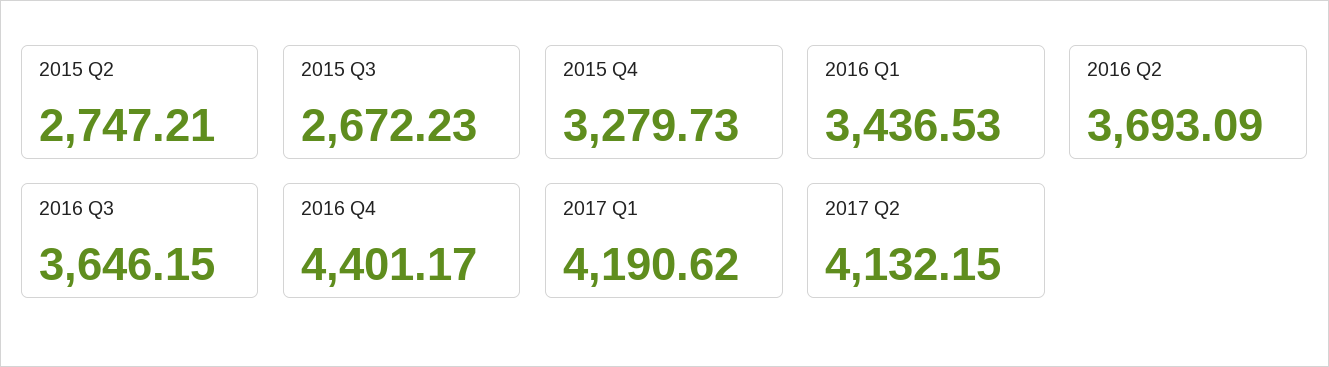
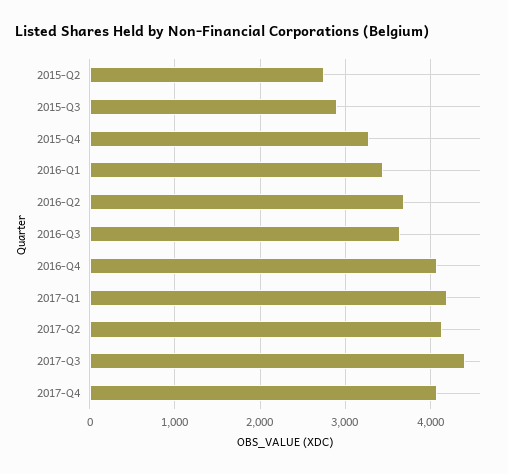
2015 Q3: 2672.23 -> 2900
2016 Q4: 4401.17 -> 4100
2017-Q3: none -> 4400
2017-Q4: none -> 4100

